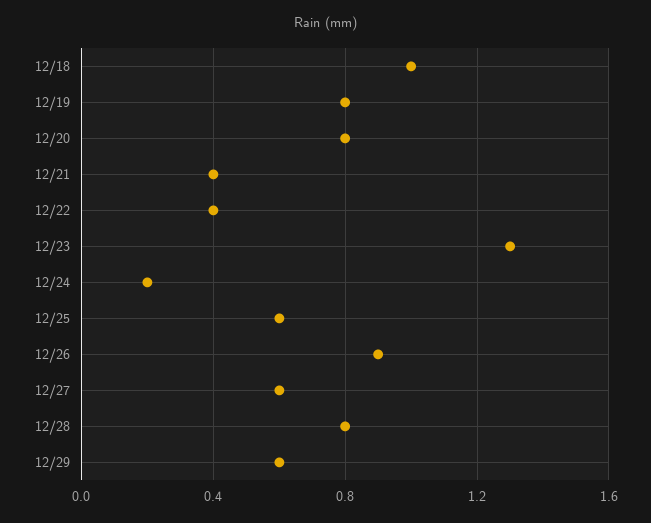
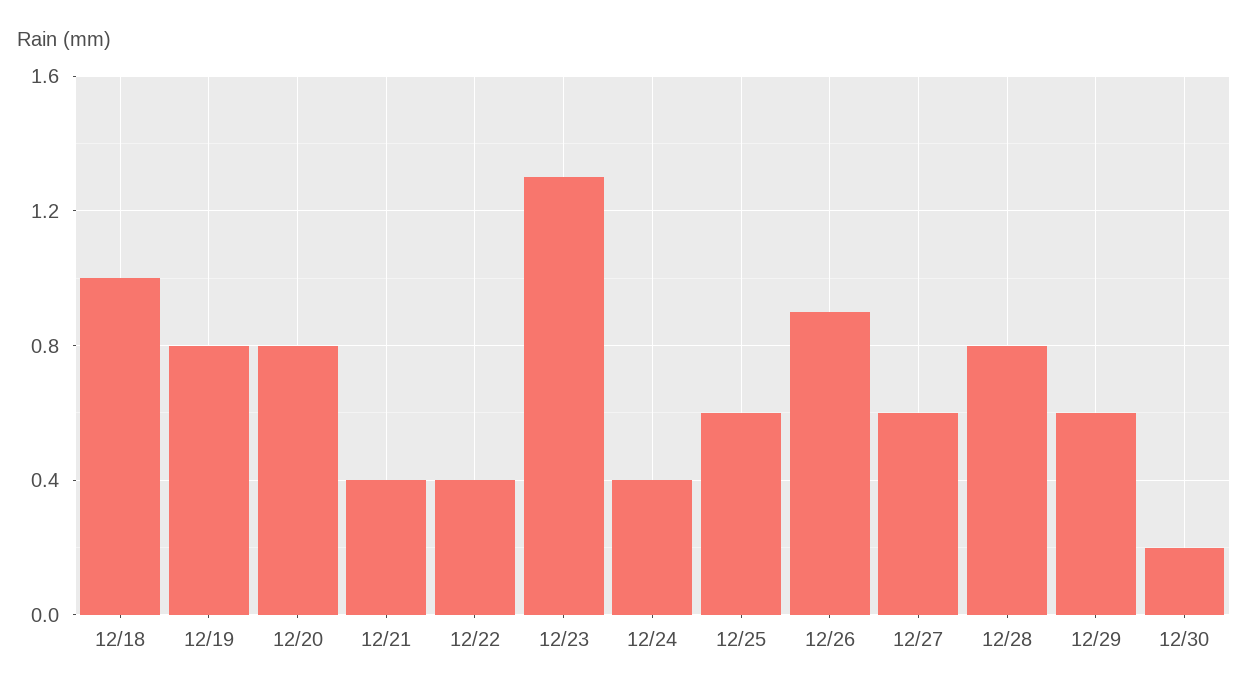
12/24: 0.2 -> 0.4
12/30: none -> 0.2

